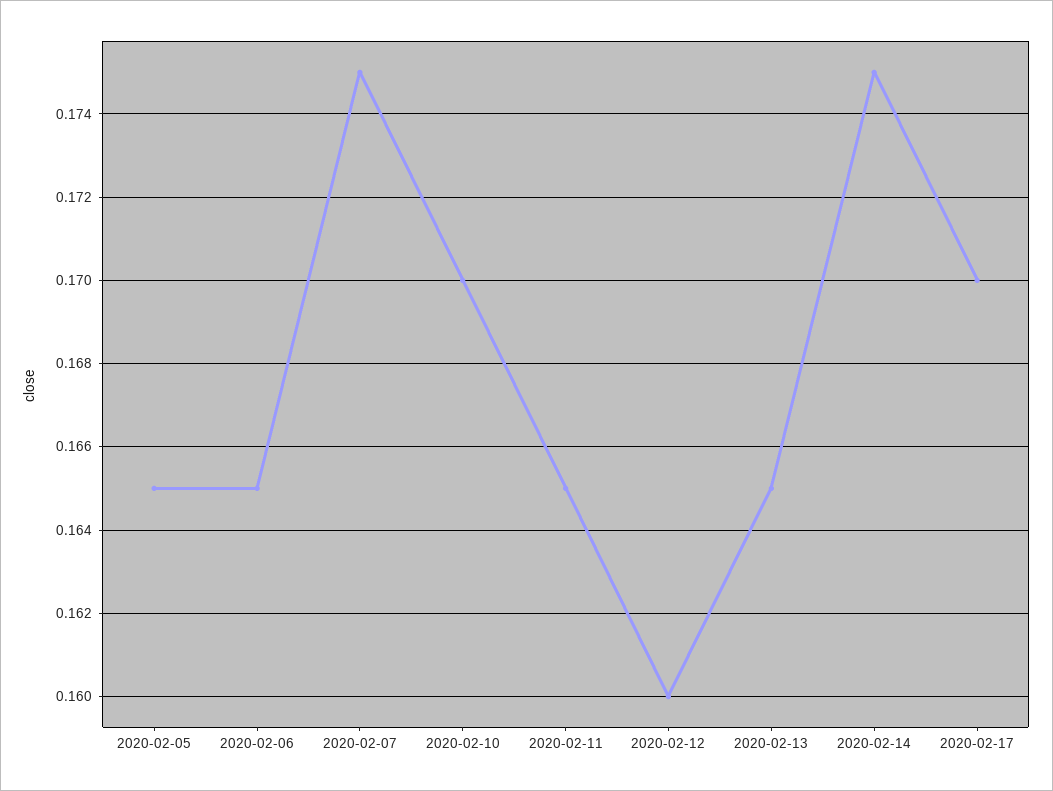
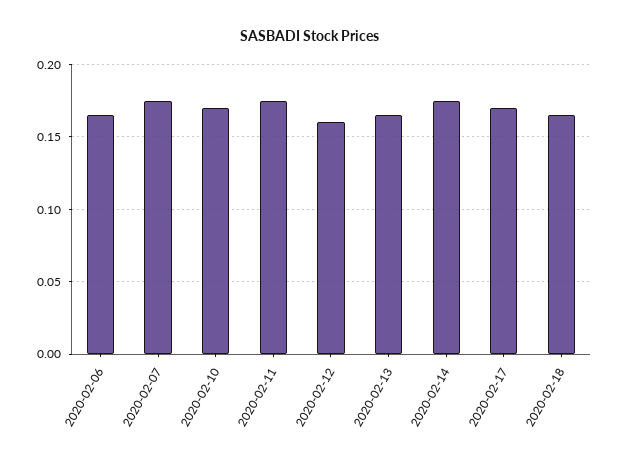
2020-02-05: 0.165 -> none
2020-02-11: 0.165 -> 0.175
2020-02-18: none -> 0.165

